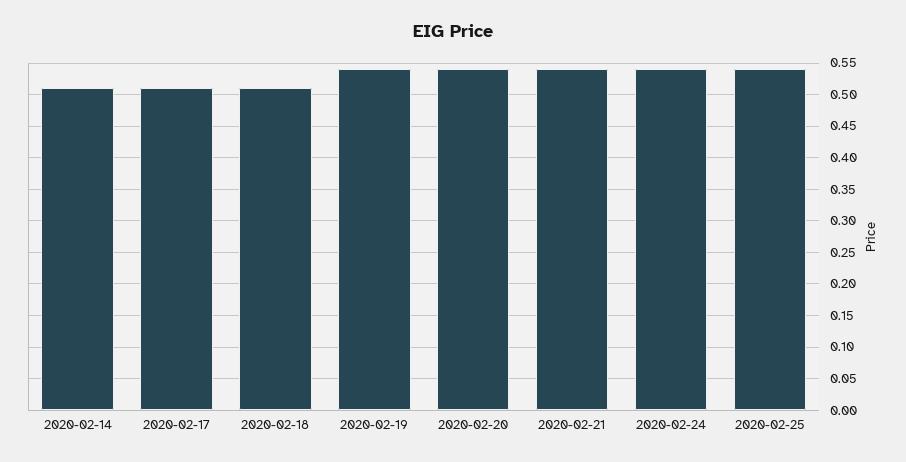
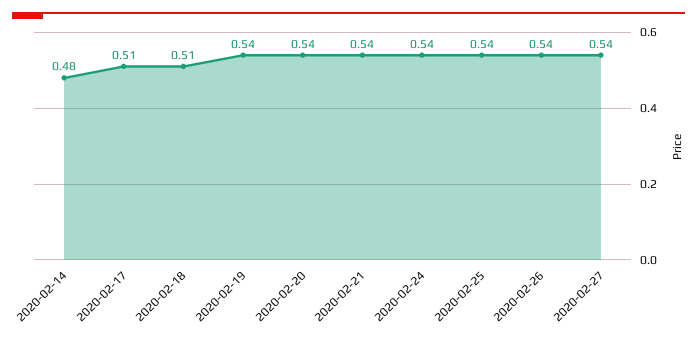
2020-02-14: 0.51 -> 0.48
2020-02-26: none -> 0.54
2020-02-27: none -> 0.54

